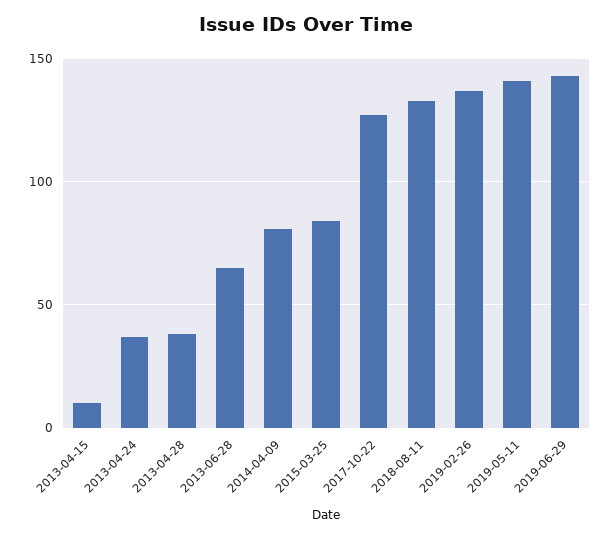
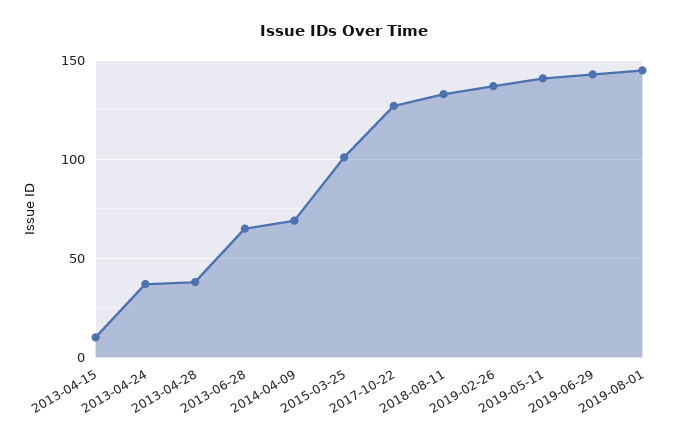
2014-04-09: 80 -> 70
2015-03-25: 85 -> 100
2019-08-01: none -> 145

